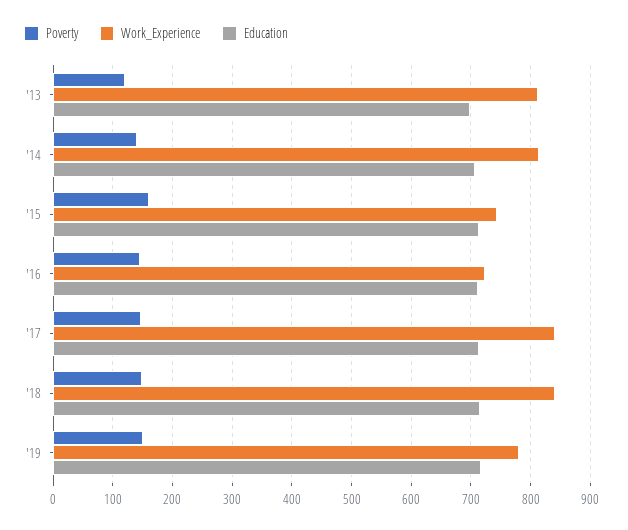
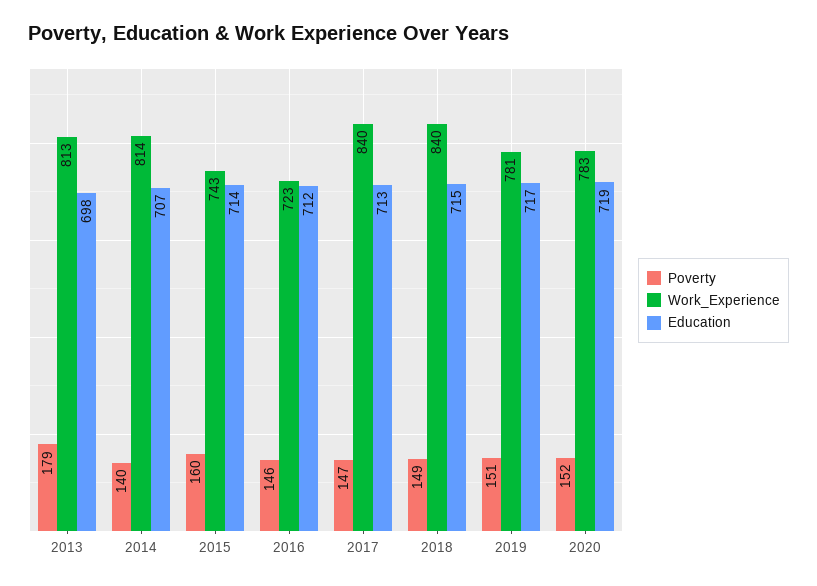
Poverty, '13: 120 -> 179
Poverty, 2020: none -> 152
Work_Experience, 2020: none -> 783
Education, 2020: none -> 719

